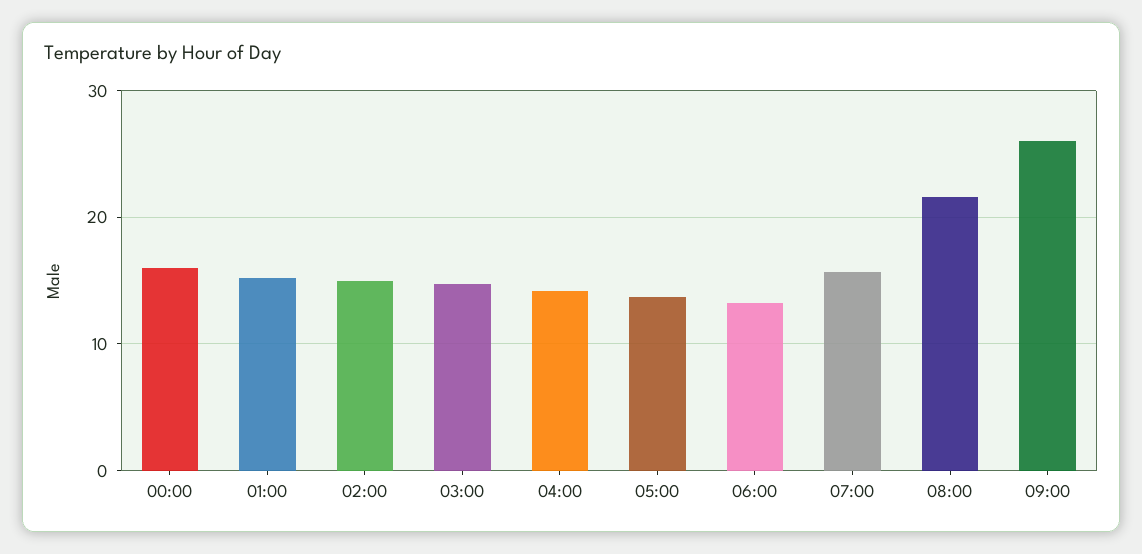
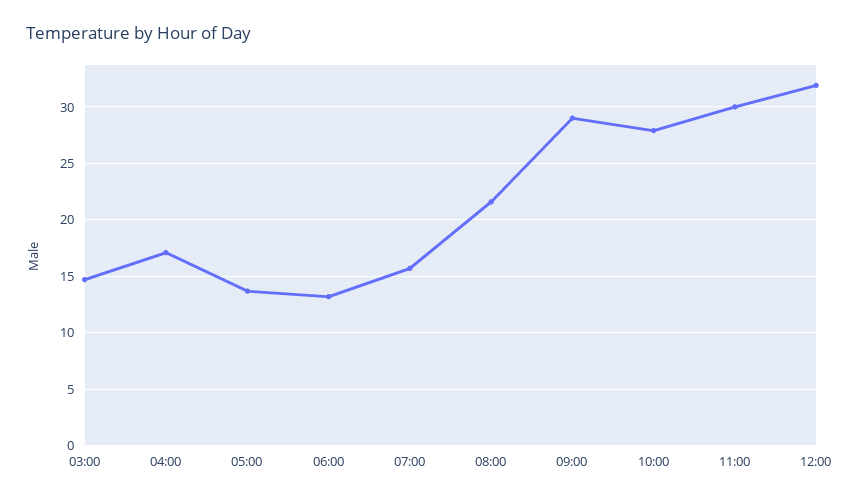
00:00: 16 -> none
01:00: 15 -> none
02:00: 15 -> none
04:00: 14 -> 17
09:00: 26 -> 29
10:00: none -> 28
11:00: none -> 30
12:00: none -> 32

